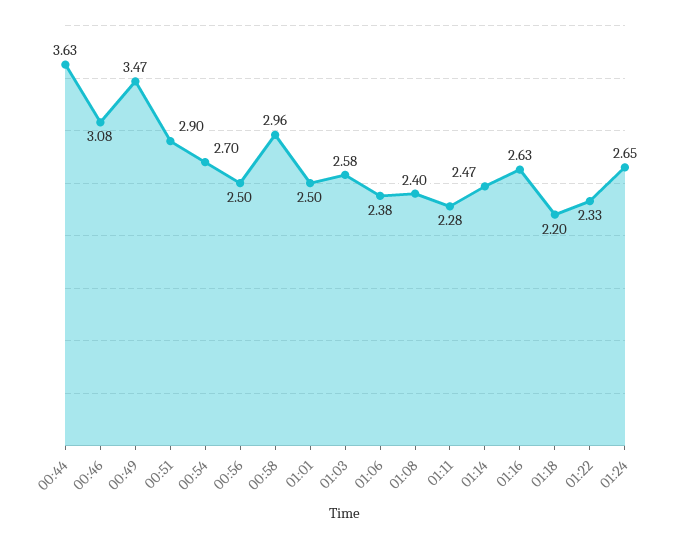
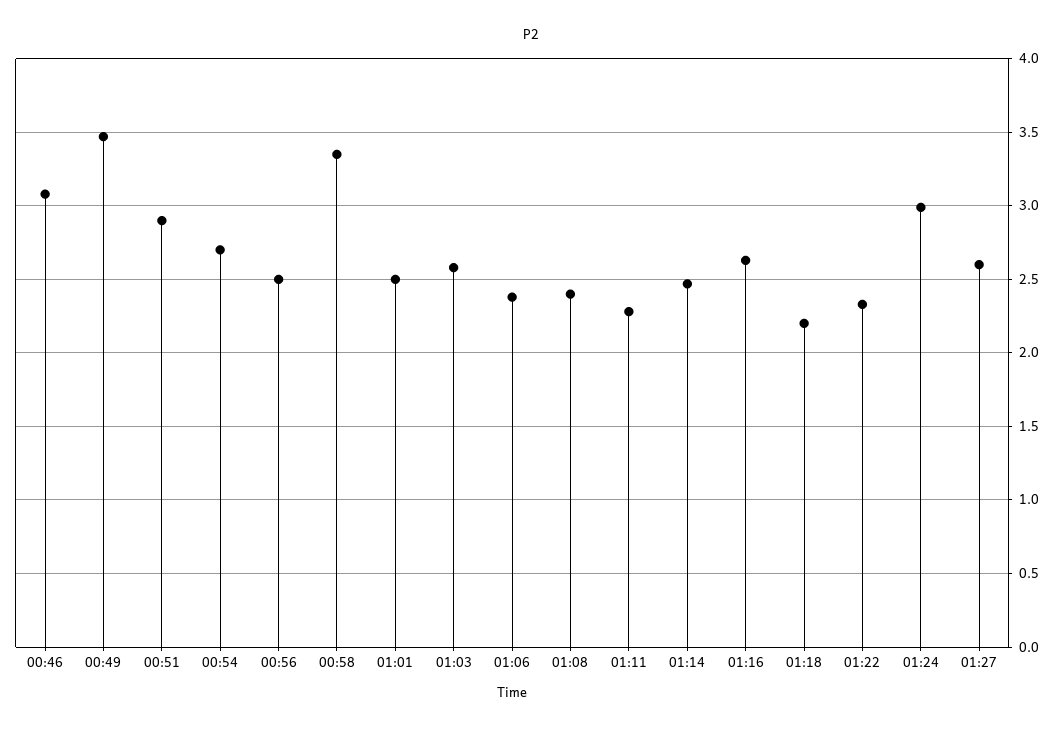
00:44: 3.63 -> none
00:58: 2.96 -> 3.35
01:24: 2.65 -> 3
01:27: none -> 2.6

